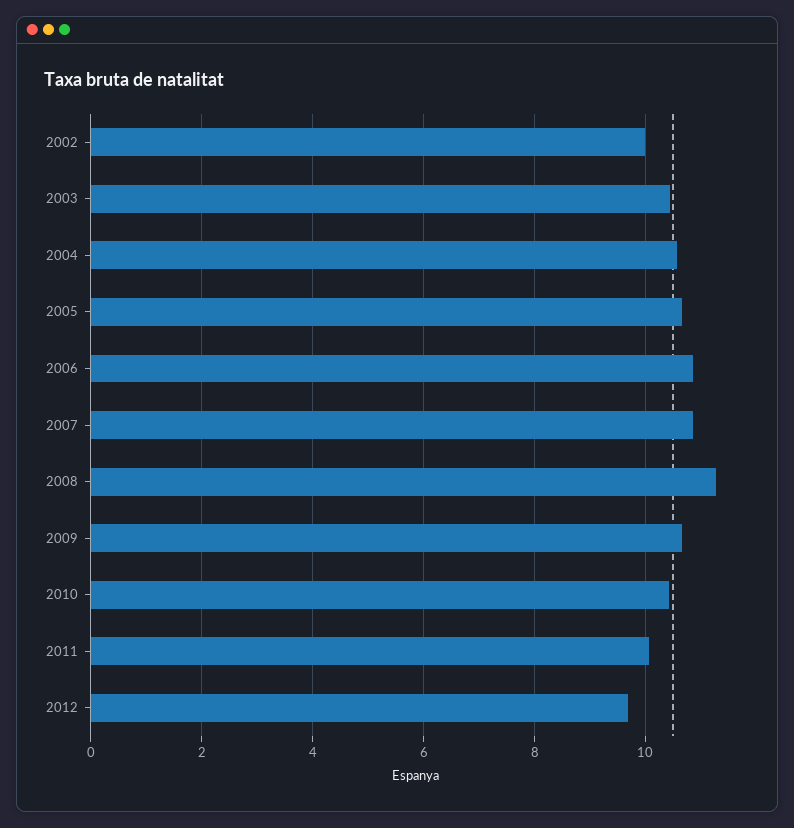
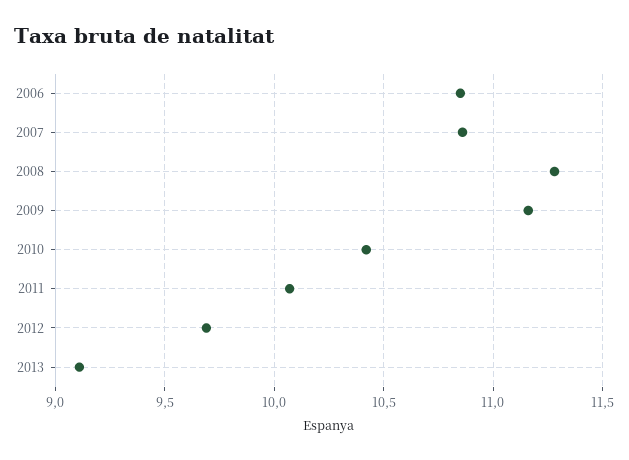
2002: 10 -> none
2003: 10.4 -> none
2004: 10.6 -> none
2005: 10.6 -> none
2009: 10.6 -> 11.15
2013: none -> 9.1

